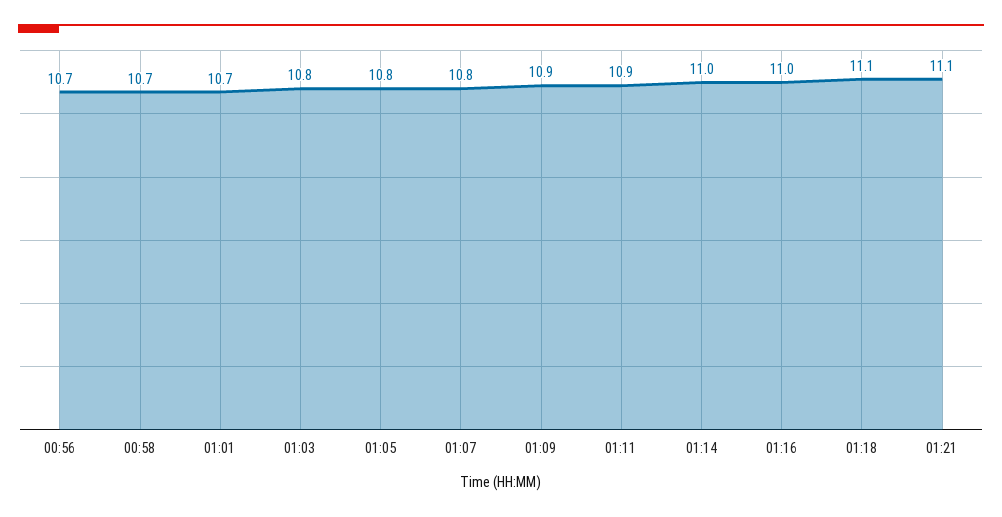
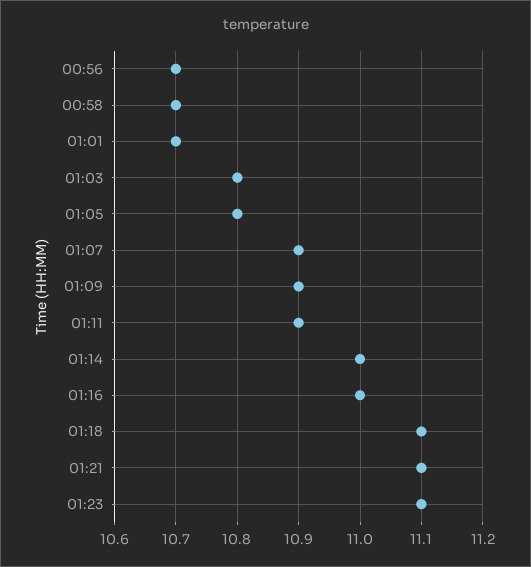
01:07: 10.8 -> 10.9
01:23: none -> 11.1

